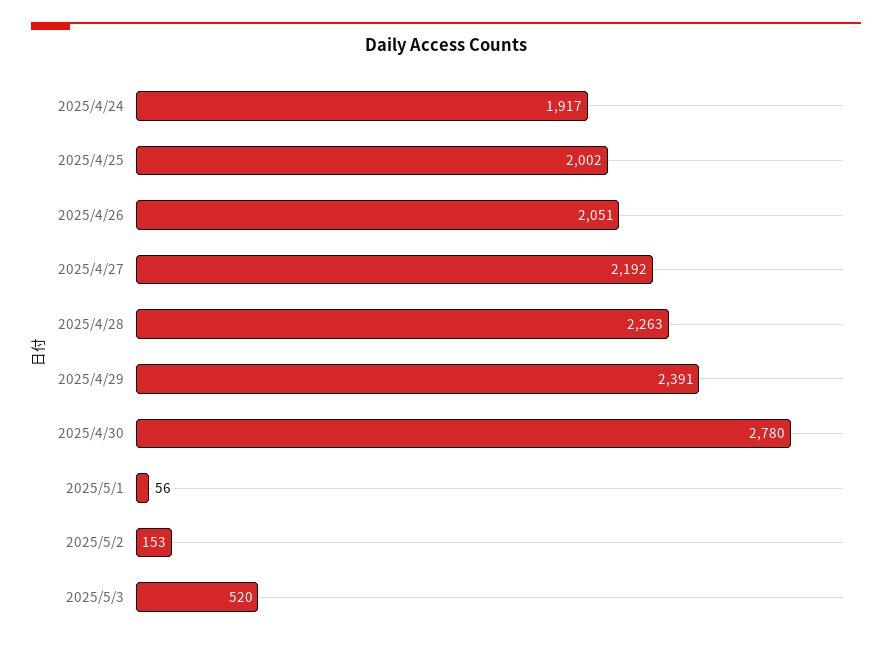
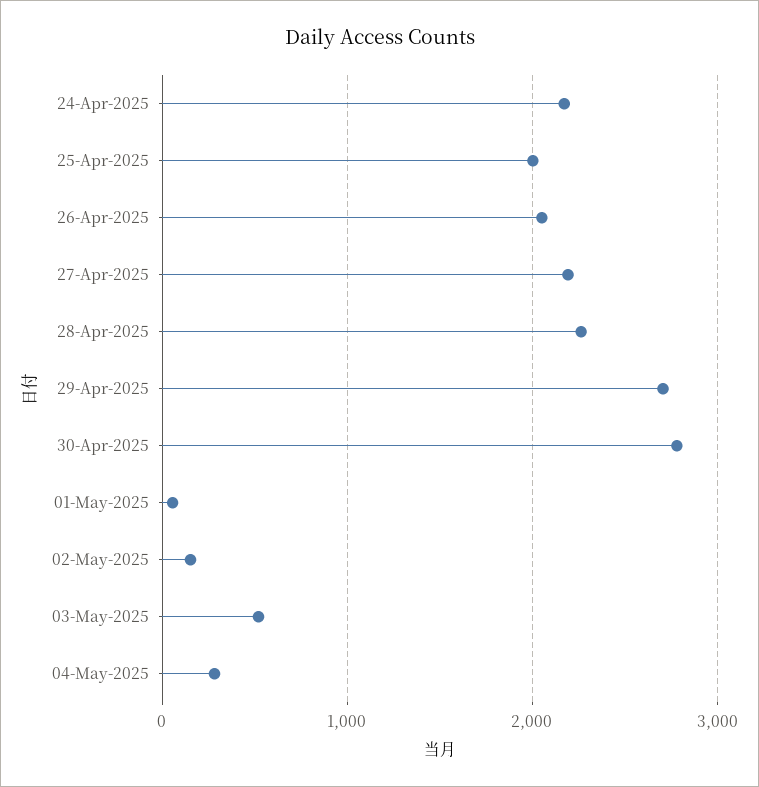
2025/4/24: 1917 -> 2200
2025/4/29: 2391 -> 2700
04-May-2025: none -> 300

